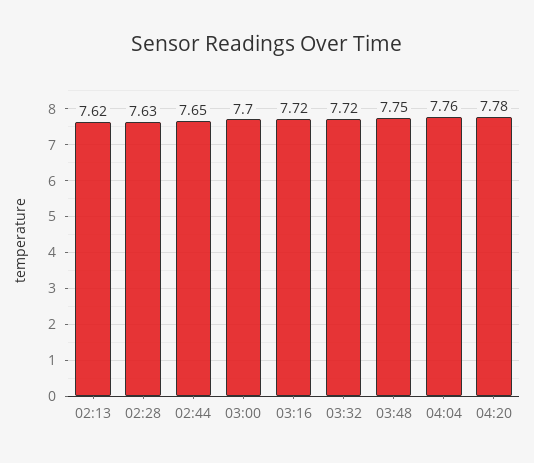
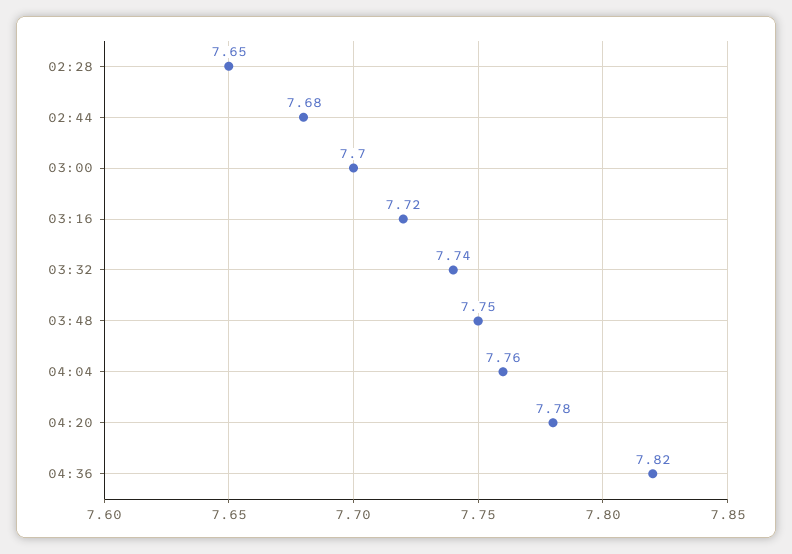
02:13: 7.62 -> none
02:28: 7.63 -> 7.65
02:44: 7.65 -> 7.68
03:32: 7.72 -> 7.74
04:36: none -> 7.82

